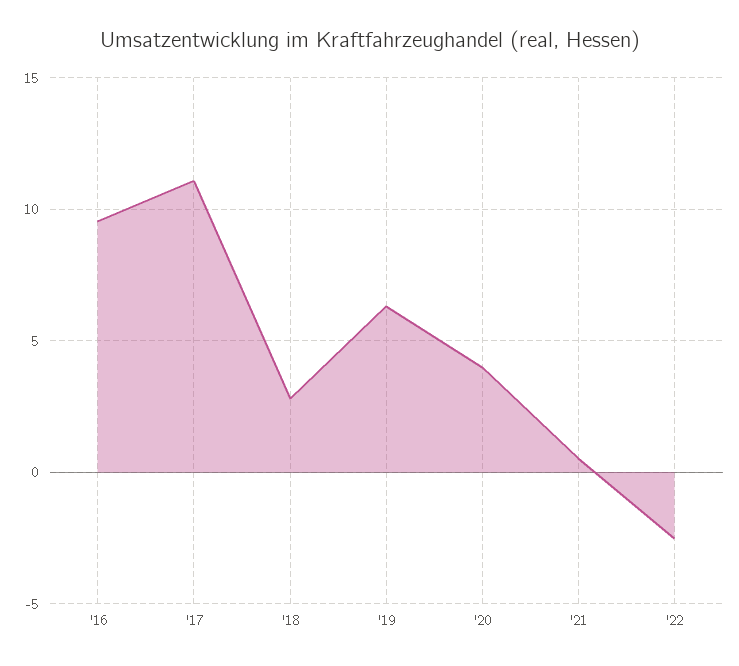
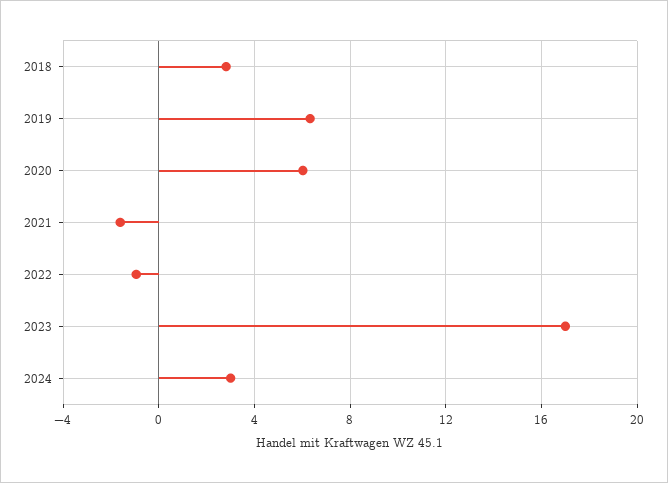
'16: 9.5 -> none
'17: 11 -> none
'20: 4 -> 6
'21: 0.5 -> -1.5
'22: -2.5 -> -1
2023: none -> 17
2024: none -> 3

